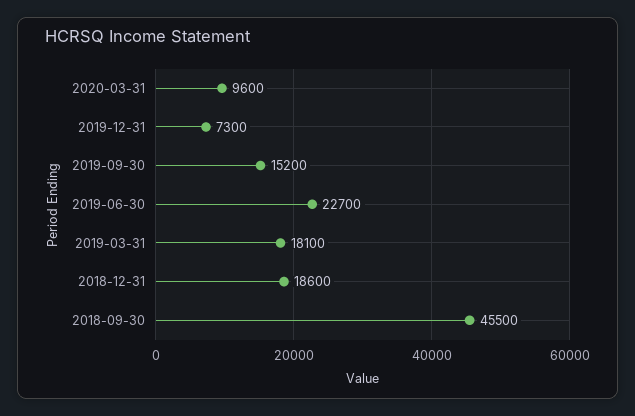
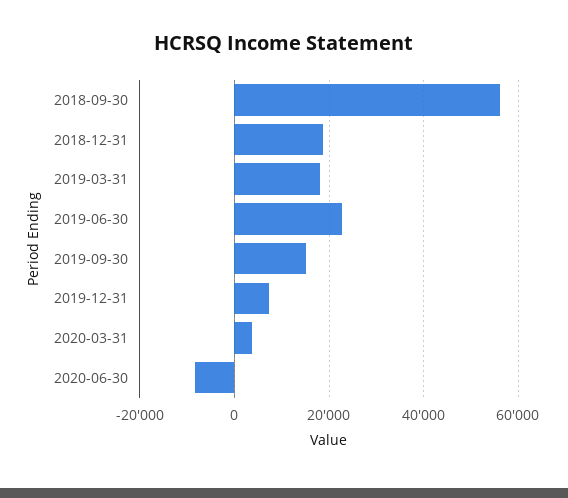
2020-03-31: 9600 -> 4000
2018-09-30: 45500 -> 56000
2020-06-30: none -> -8000

